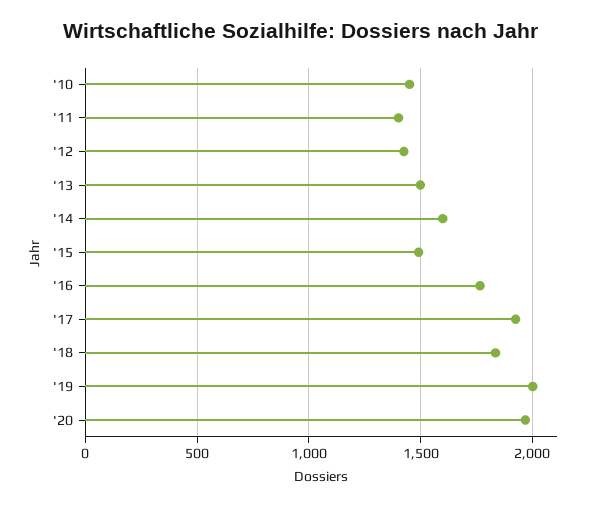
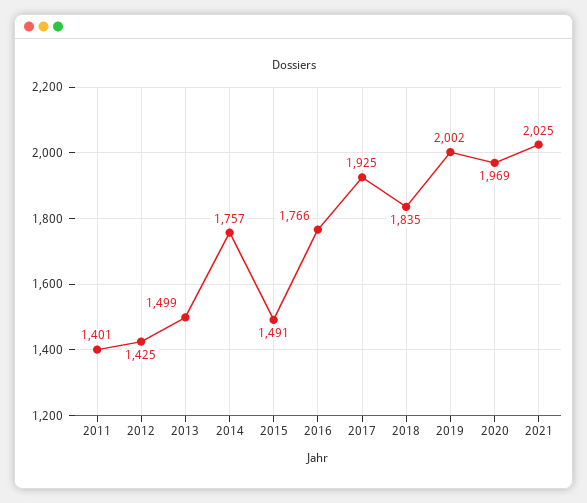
'10: 1450 -> none
'14: 1600 -> 1757
2021: none -> 2025

